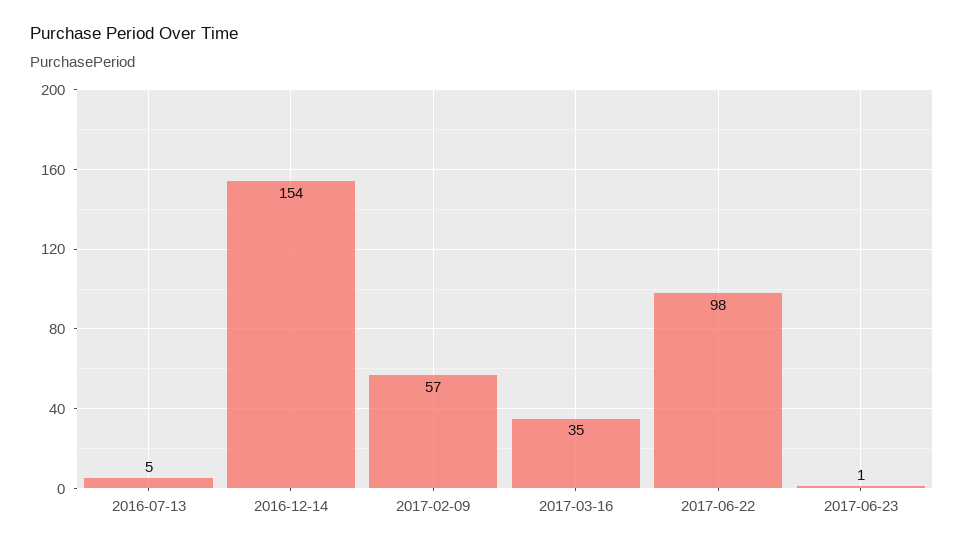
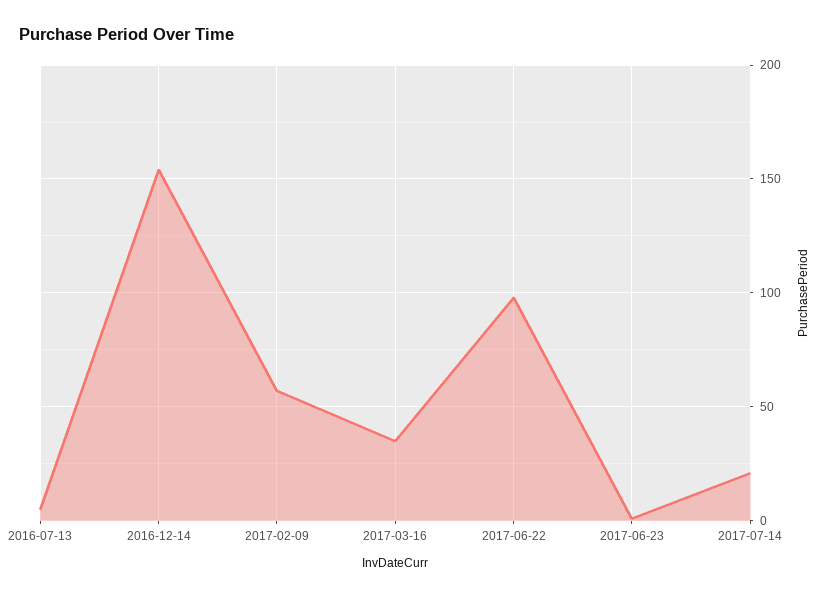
2017-07-14: none -> 20

